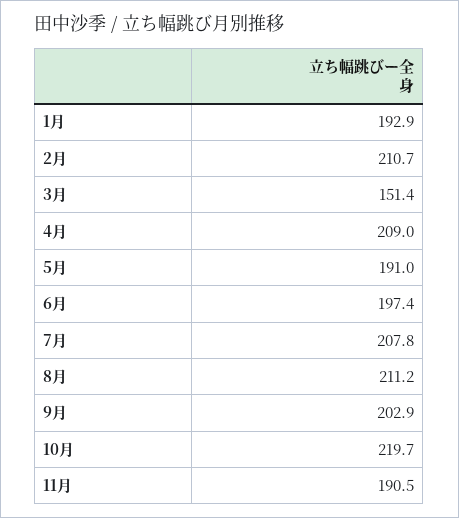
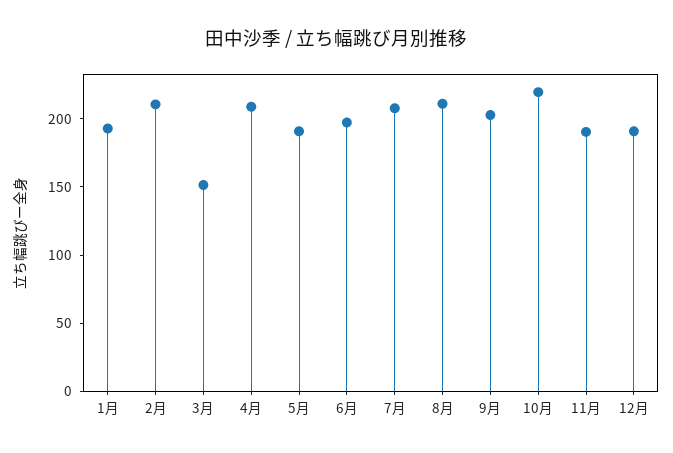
12月: none -> 190

